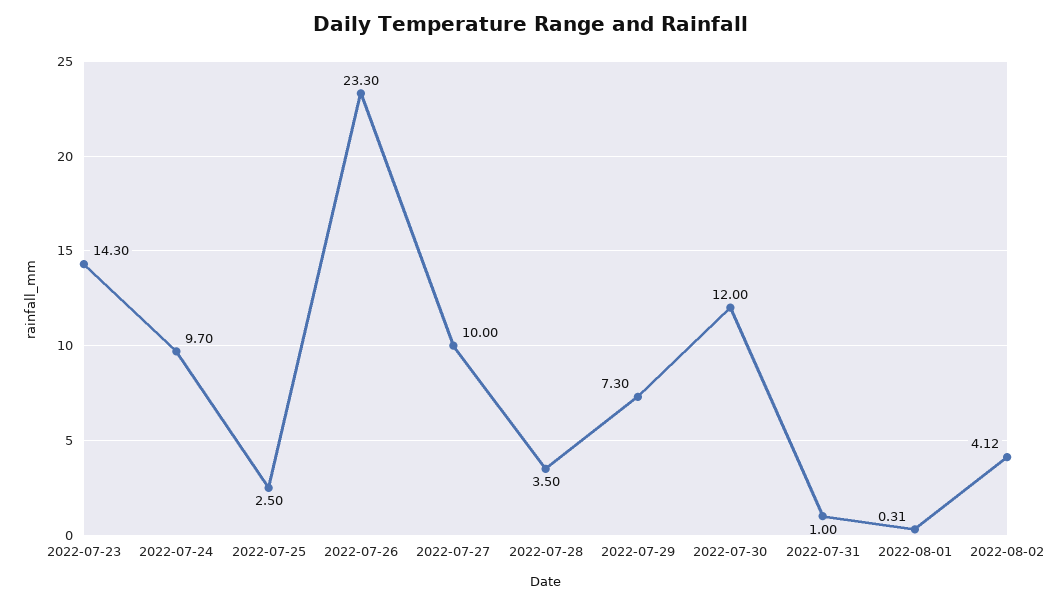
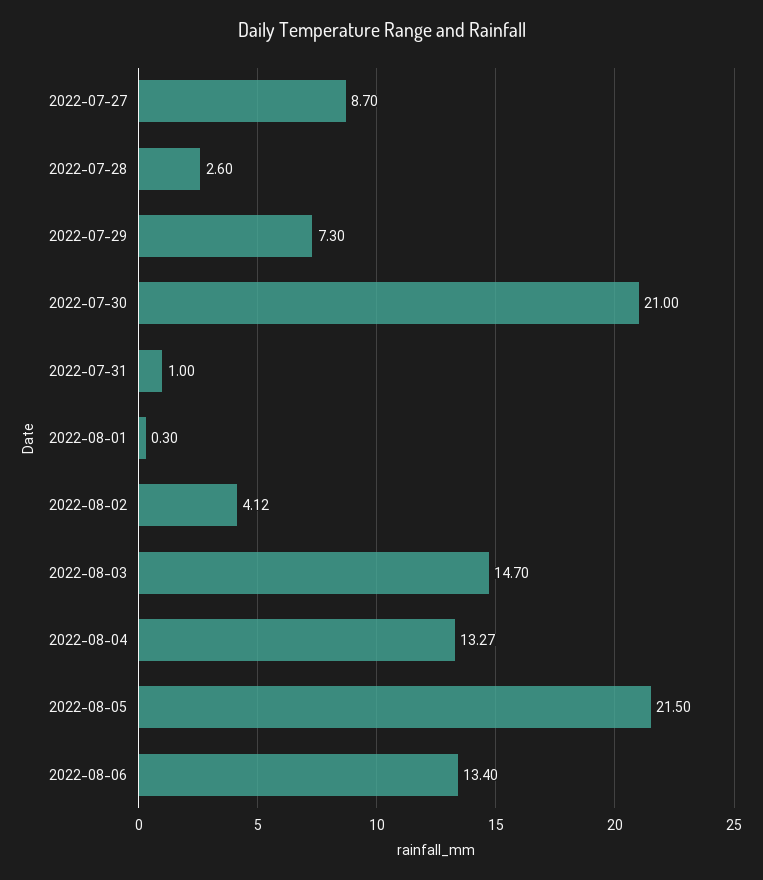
2022-07-23: 14.3 -> none
2022-07-24: 9.7 -> none
2022-07-25: 2.5 -> none
2022-07-26: 23.3 -> none
2022-07-27: 10 -> 8.7
2022-07-28: 3.5 -> 2.6
2022-07-30: 12 -> 21
2022-08-01: 0.31 -> 0.3
2022-08-03: none -> 14.7
2022-08-04: none -> 13.27
2022-08-05: none -> 21.5
2022-08-06: none -> 13.4

